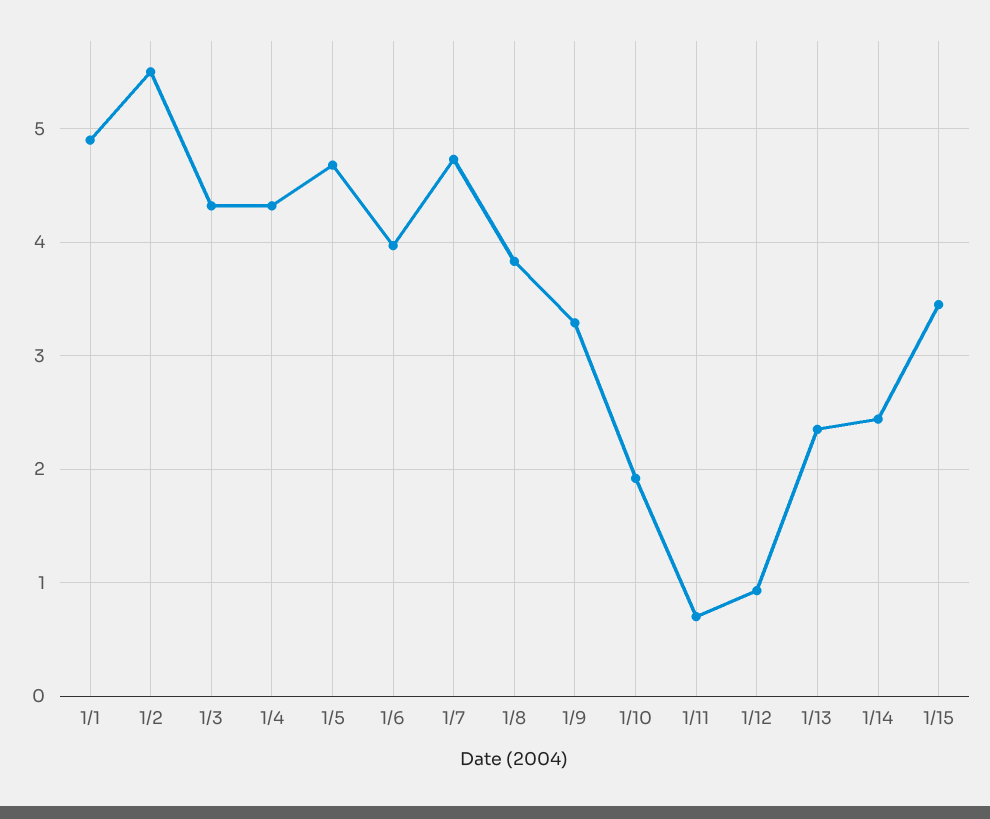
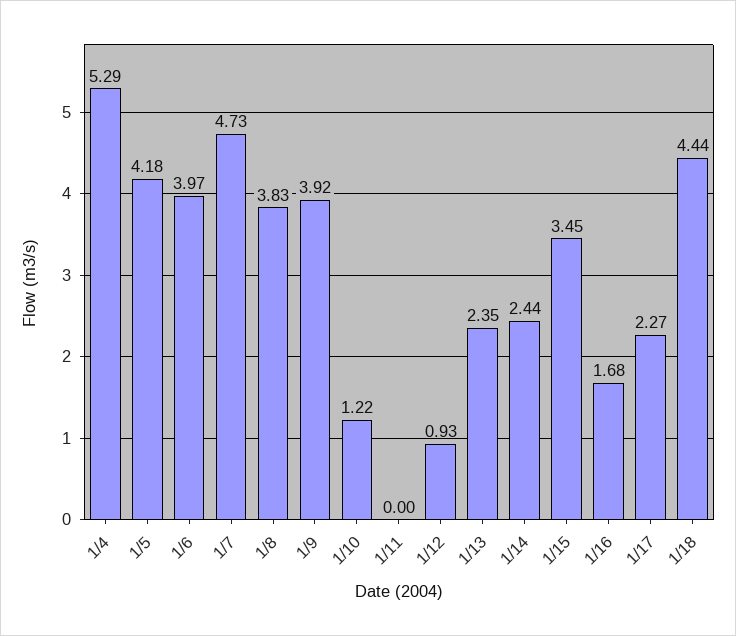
1/1: 4.9 -> none
1/2: 5.5 -> none
1/3: 4.3 -> none
1/4: 4.3 -> 5.29
1/5: 4.7 -> 4.18
1/9: 3.3 -> 3.92
1/10: 1.9 -> 1.22
1/11: 0.7 -> 0
1/16: none -> 1.68
1/17: none -> 2.27
1/18: none -> 4.44

